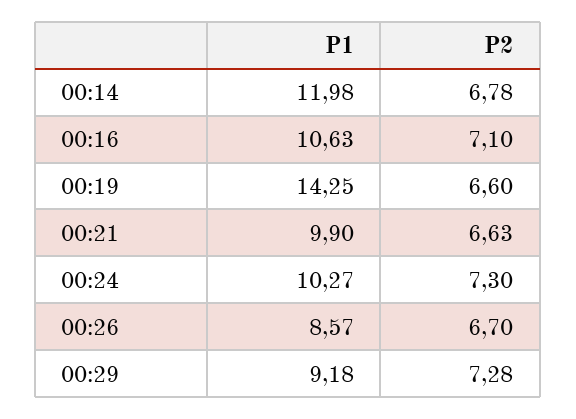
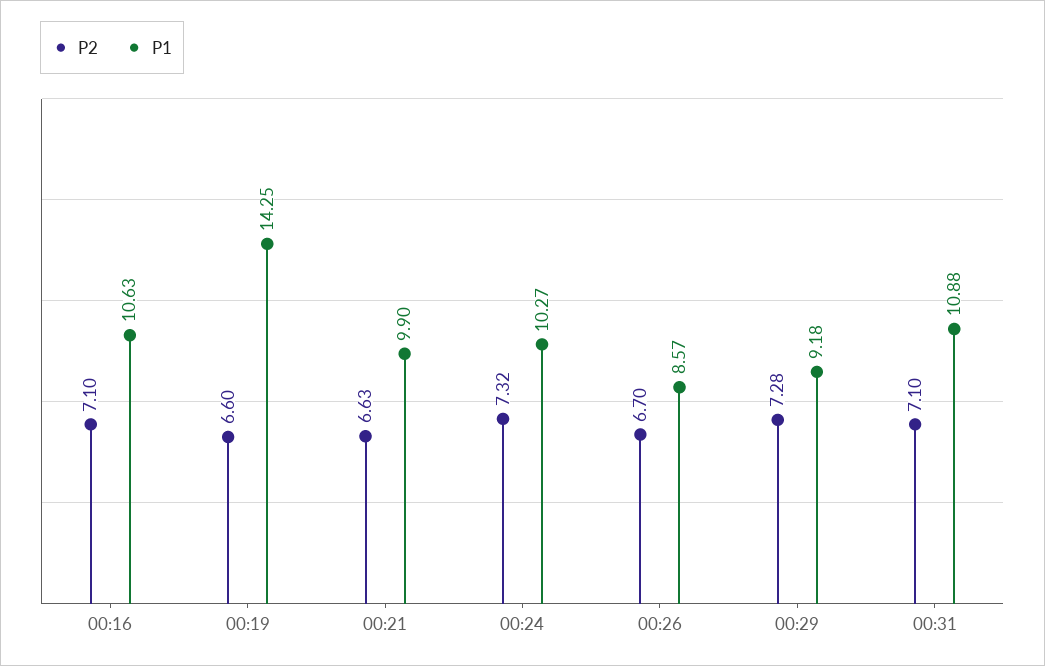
P1, 00:14: 11.98 -> none
P2, 00:14: 6.78 -> none
P2, 00:24: 7.3 -> 7.32
P2, 00:31: none -> 7.1
P1, 00:31: none -> 10.88

